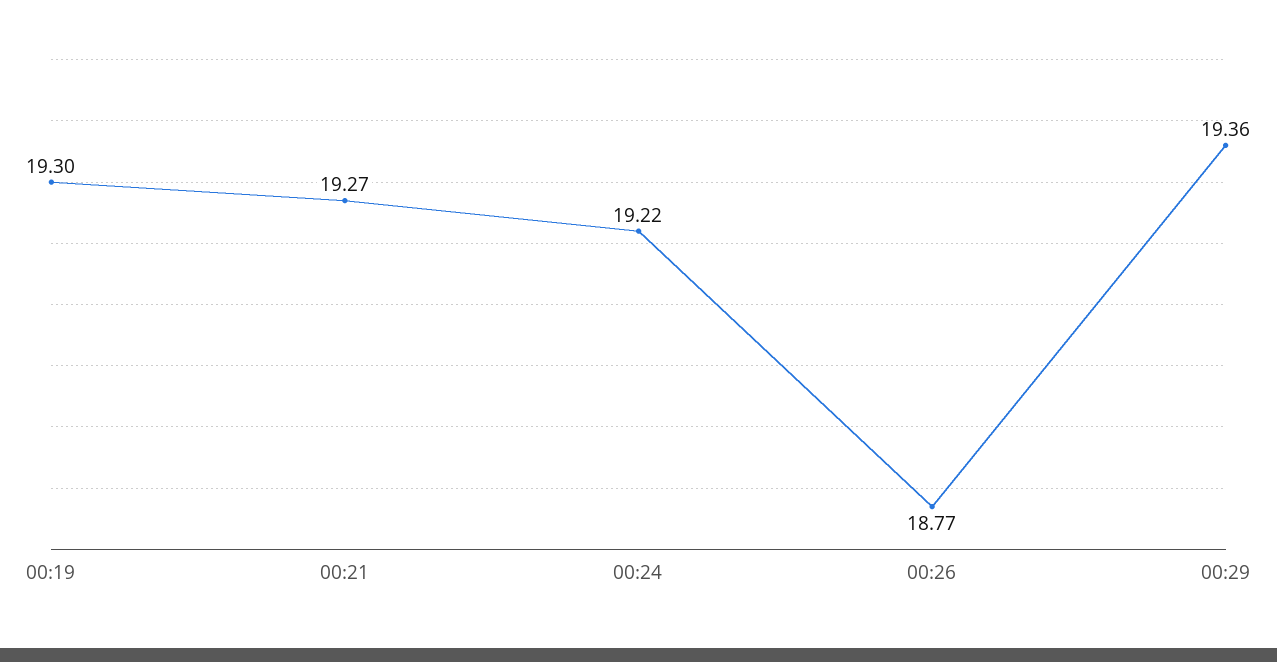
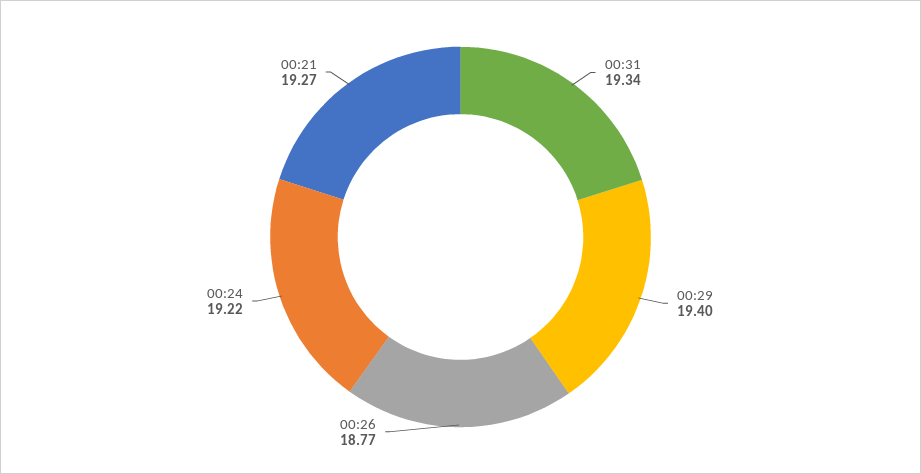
00:19: 19.3 -> none
00:29: 19.36 -> 19.4
00:31: none -> 19.34

